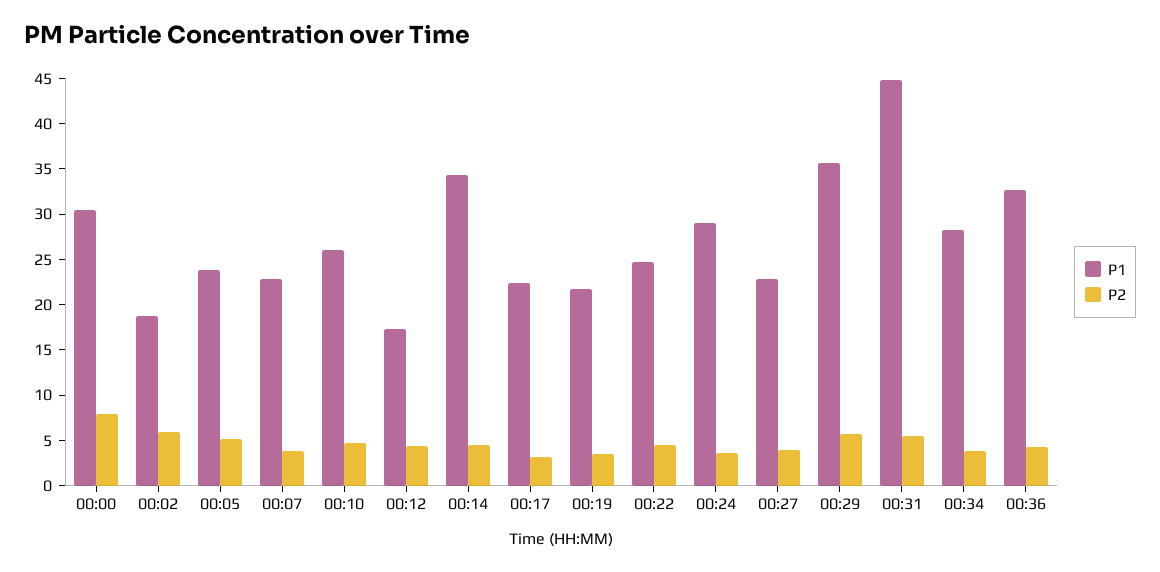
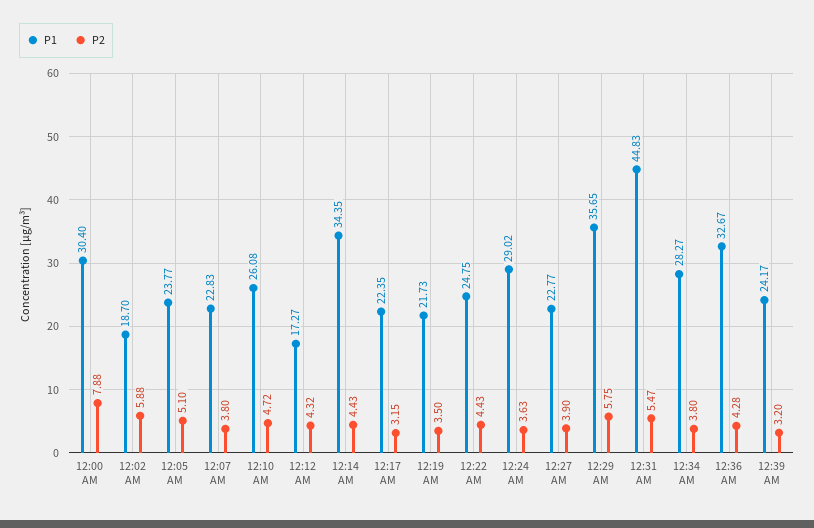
P1, 12:39 AM: none -> 24.17
P2, 12:39 AM: none -> 3.2

